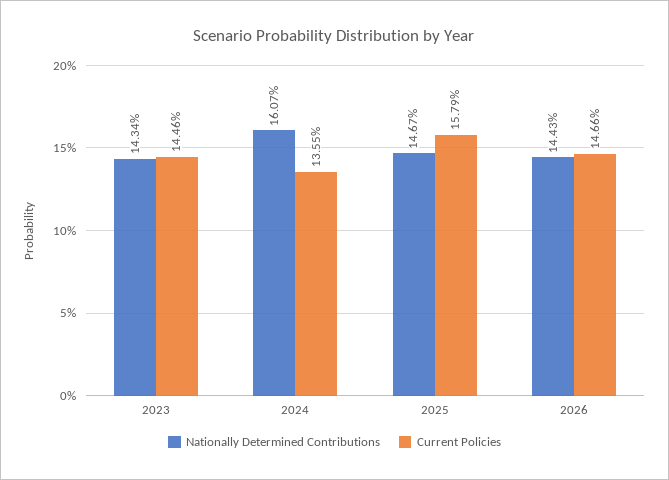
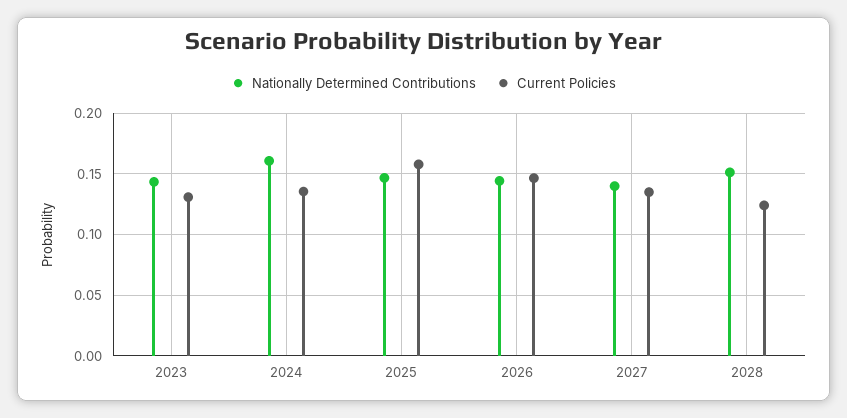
Current Policies, 2023: 0.1446 -> 0.13
Nationally Determined Contributions, 2027: none -> 0.14
Current Policies, 2027: none -> 0.135
Nationally Determined Contributions, 2028: none -> 0.15
Current Policies, 2028: none -> 0.125

